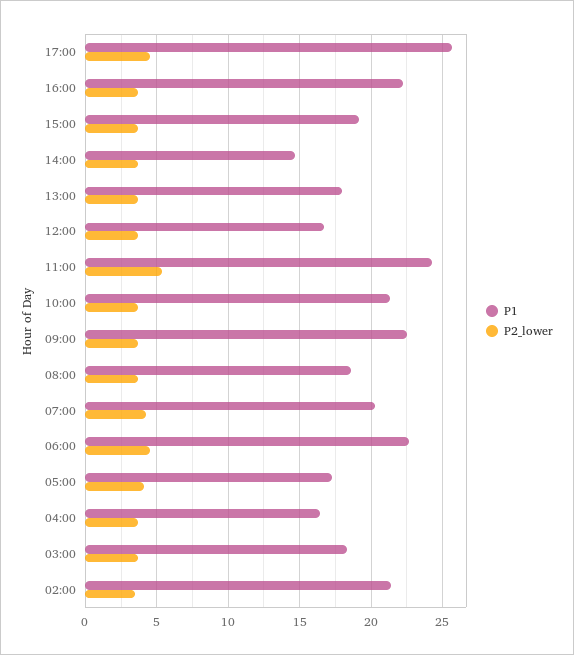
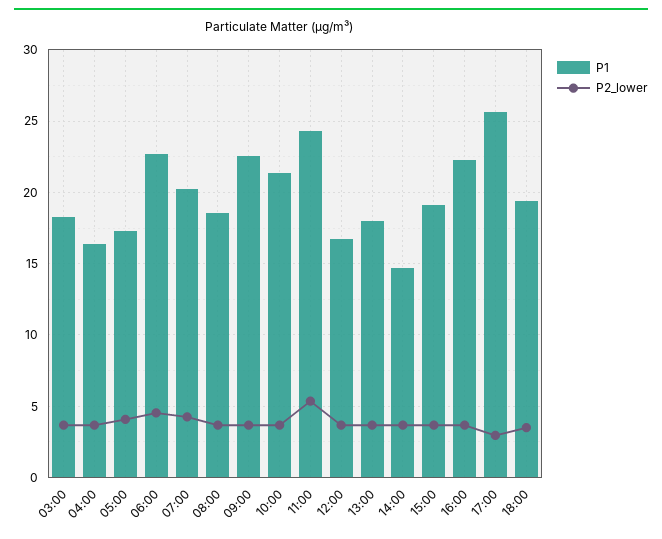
P2_lower, 17:00: 4.5 -> 3
P1, 02:00: 21.5 -> none
P2_lower, 02:00: 3.5 -> none
P1, 18:00: none -> 19.5
P2_lower, 18:00: none -> 3.5

